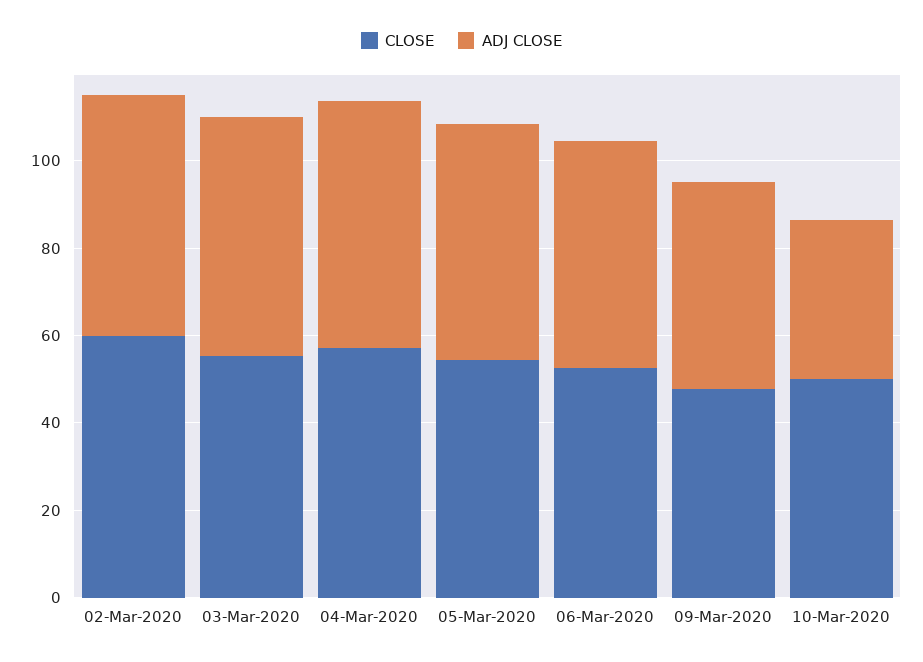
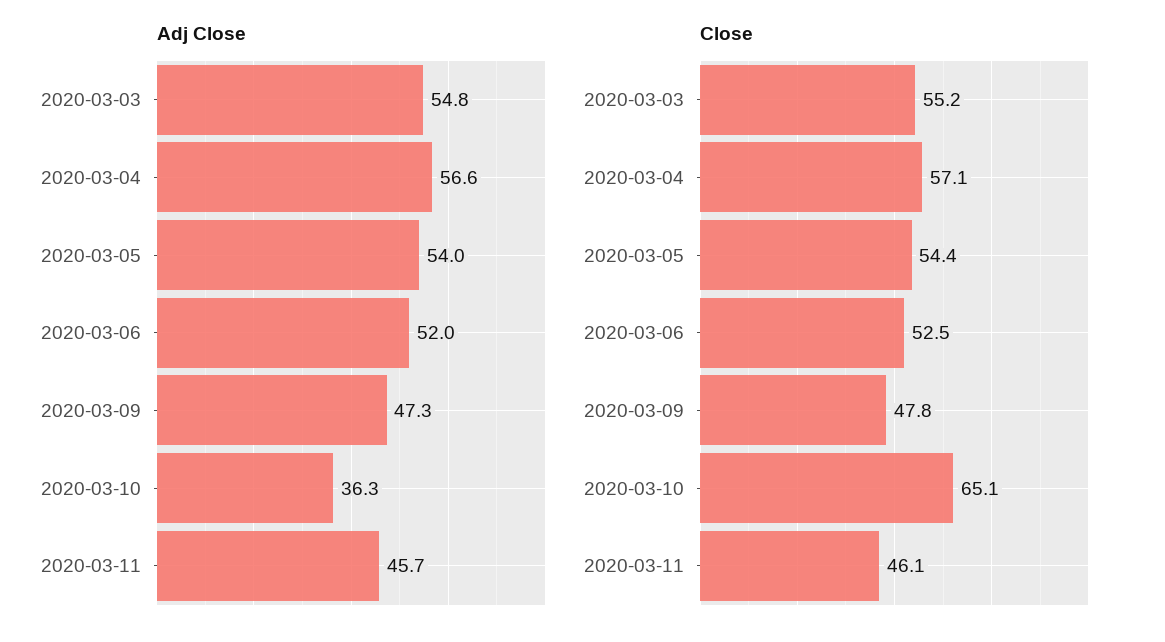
CLOSE, 02-Mar-2020: 60 -> none
ADJ CLOSE, 02-Mar-2020: 55 -> none
CLOSE, 10-Mar-2020: 50 -> 65.1
ADJ CLOSE, 2020-03-11: none -> 45.7
CLOSE, 2020-03-11: none -> 46.1

